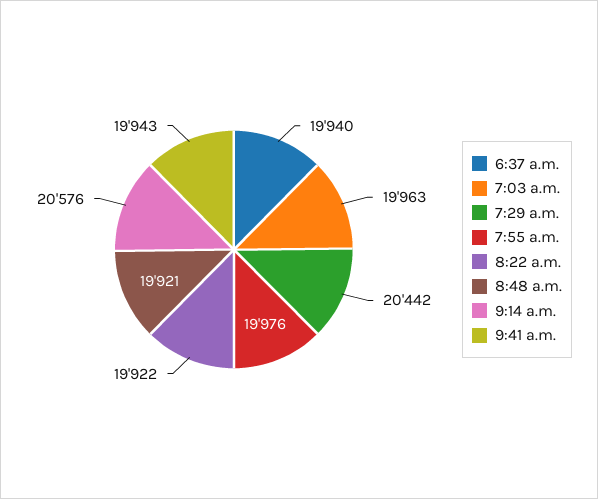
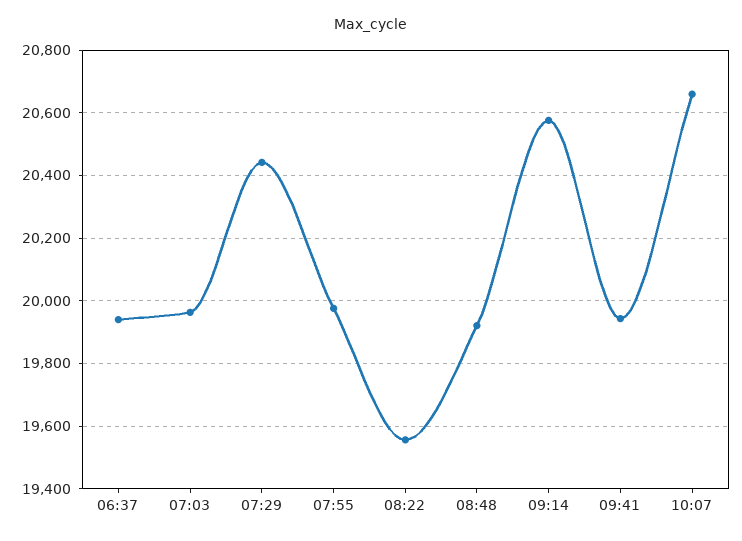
8:22 a.m.: 19922 -> 19560
10:07: none -> 20660

